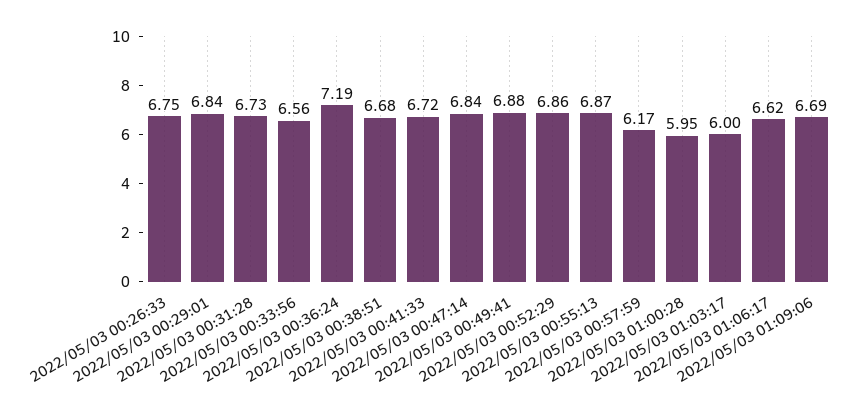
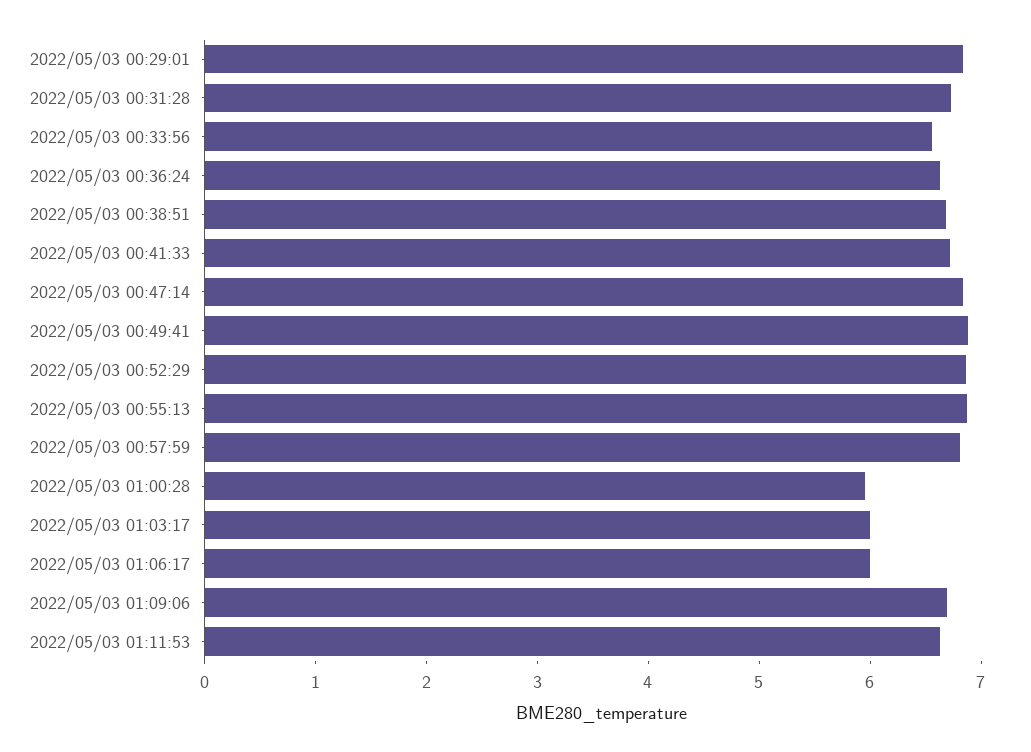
2022/05/03 00:26:33: 6.75 -> none
2022/05/03 00:36:24: 7.19 -> 6.6
2022/05/03 00:57:59: 6.17 -> 6.8
2022/05/03 01:06:17: 6.62 -> 6
2022/05/03 01:11:53: none -> 6.6

